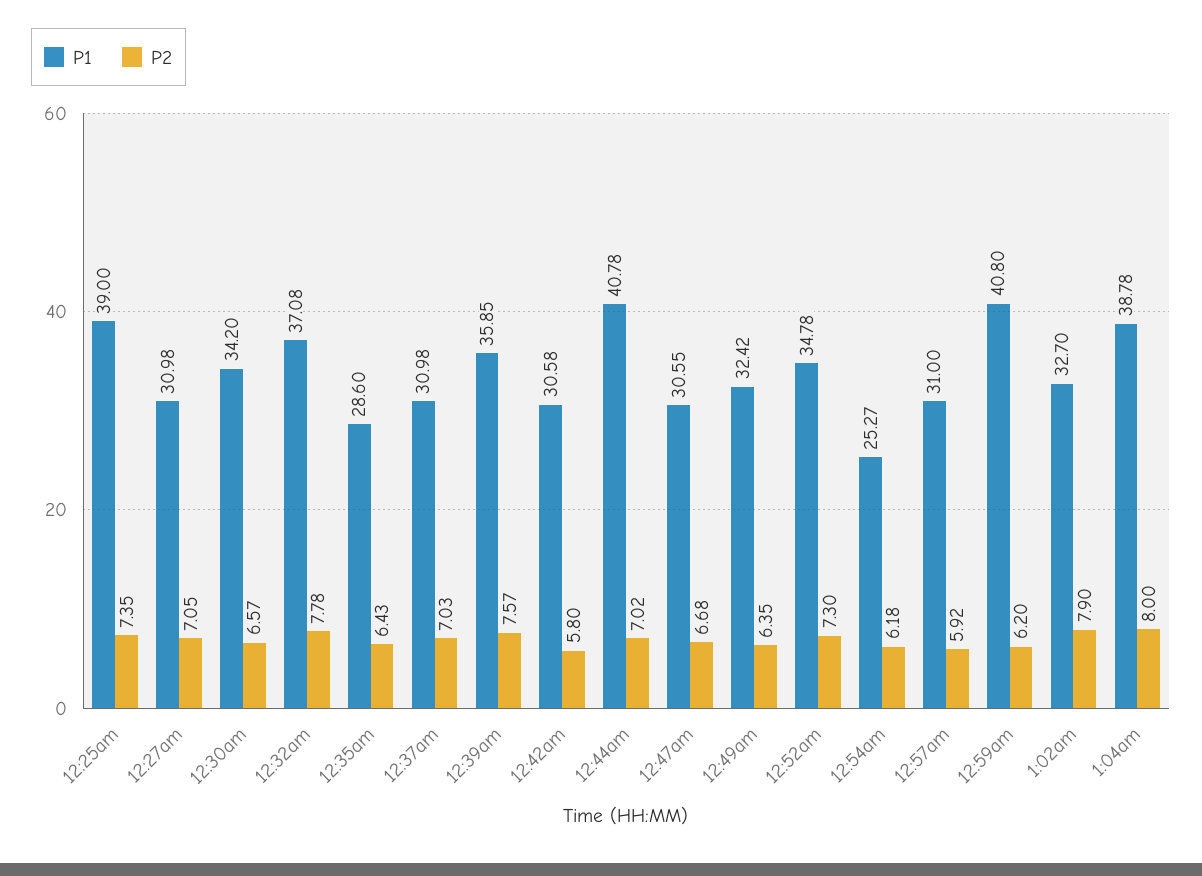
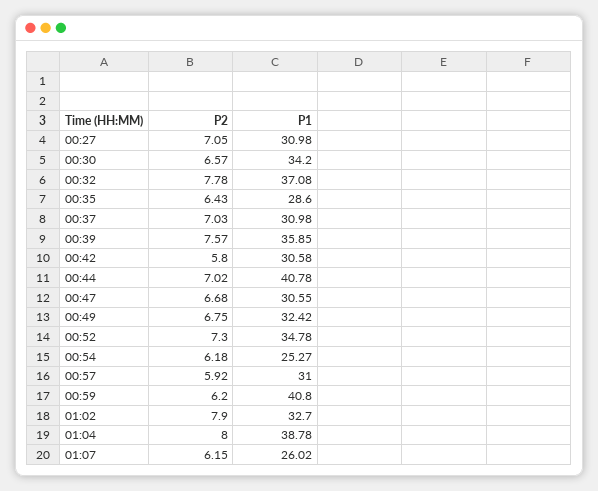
P1, 12:25am: 39 -> none
P2, 12:25am: 7.35 -> none
P2, 12:49am: 6.35 -> 6.75
P2, 01:07: none -> 6.15
P1, 01:07: none -> 26.02

